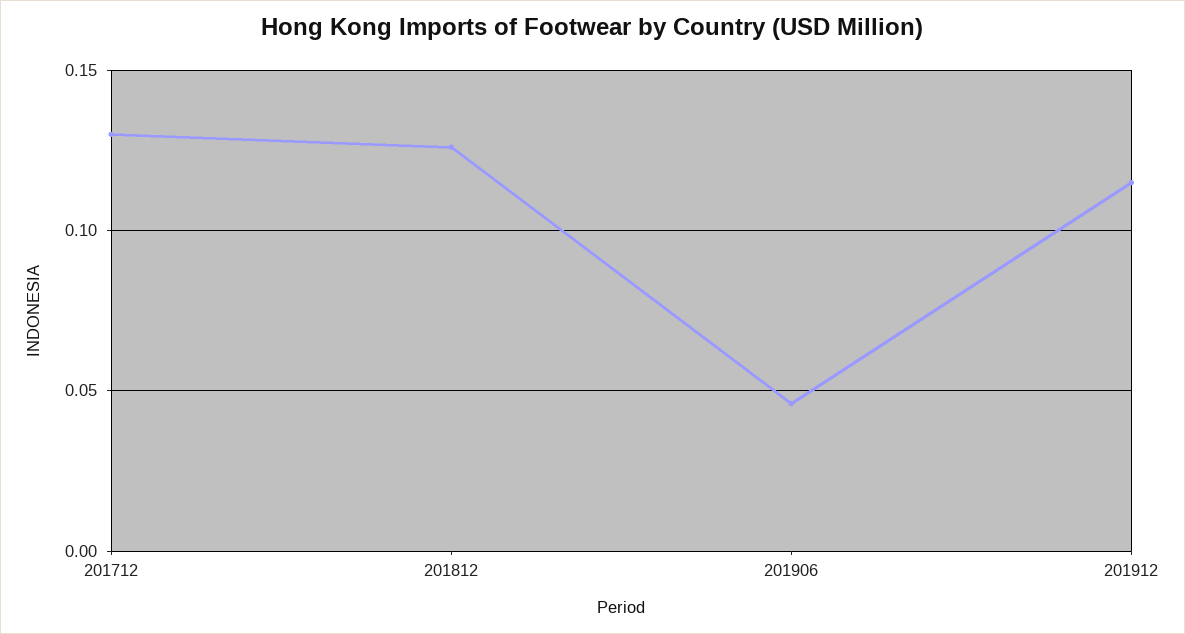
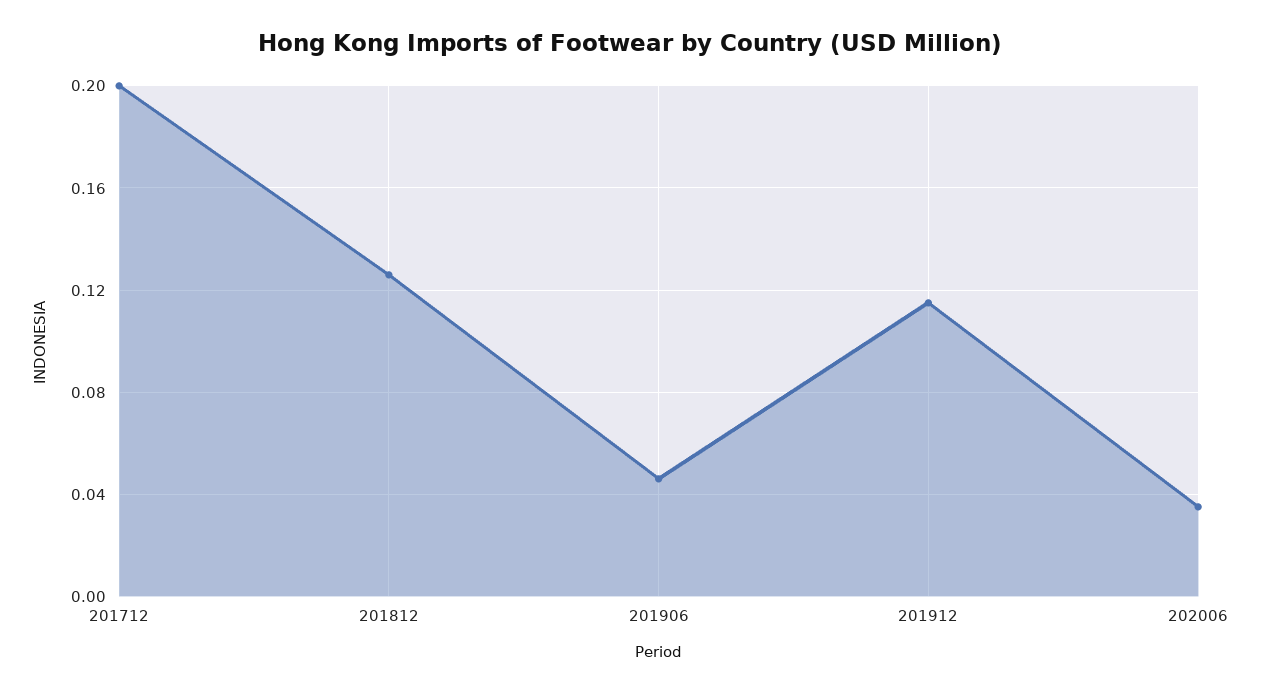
201712: 0.13 -> 0.2
202006: none -> 0.035

